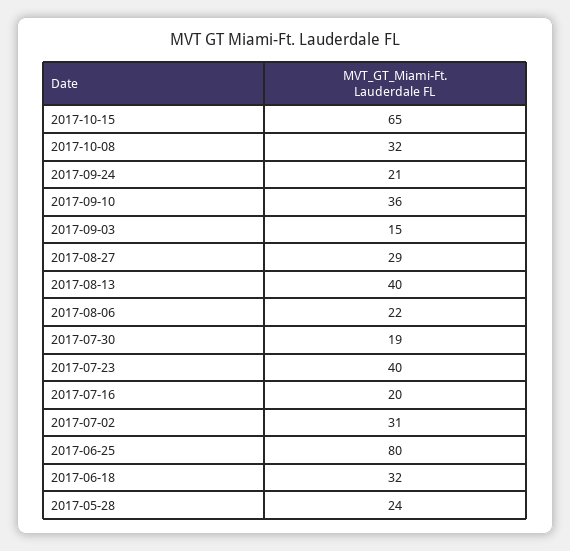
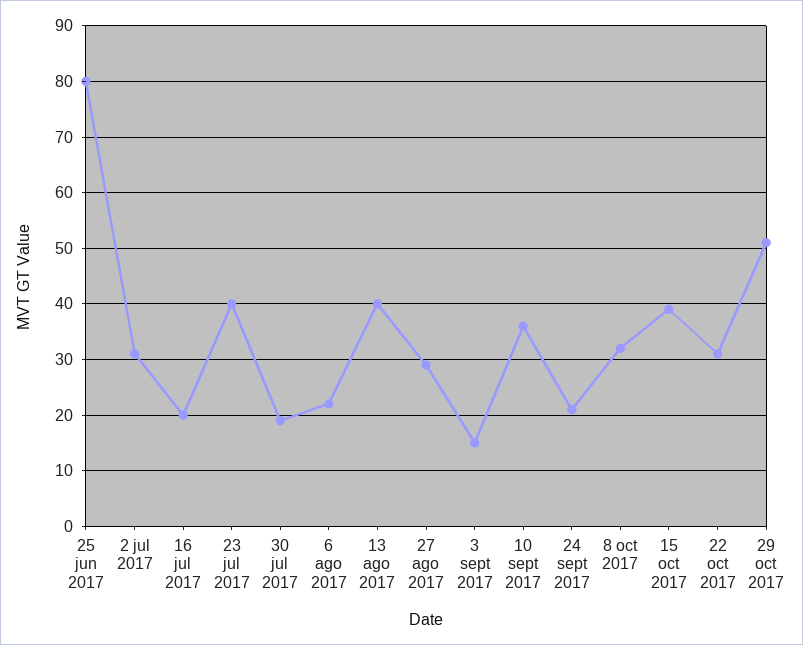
2017-10-15: 65 -> 40
2017-06-18: 32 -> none
2017-05-28: 24 -> none
22 oct 2017: none -> 30
29 oct 2017: none -> 50

